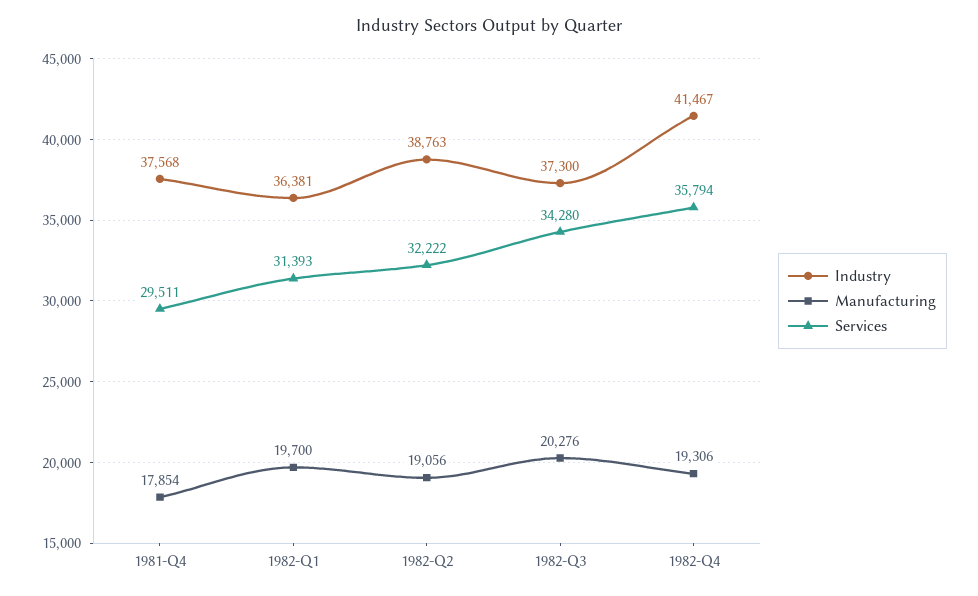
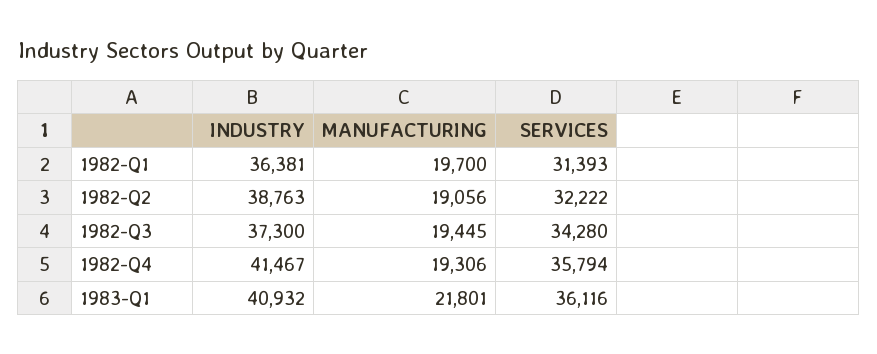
Industry, 1981-Q4: 37568 -> none
Manufacturing, 1981-Q4: 17854 -> none
Services, 1981-Q4: 29511 -> none
Manufacturing, 1982-Q3: 20276 -> 19445
Industry, 1983-Q1: none -> 40932
Manufacturing, 1983-Q1: none -> 21801
Services, 1983-Q1: none -> 36116

